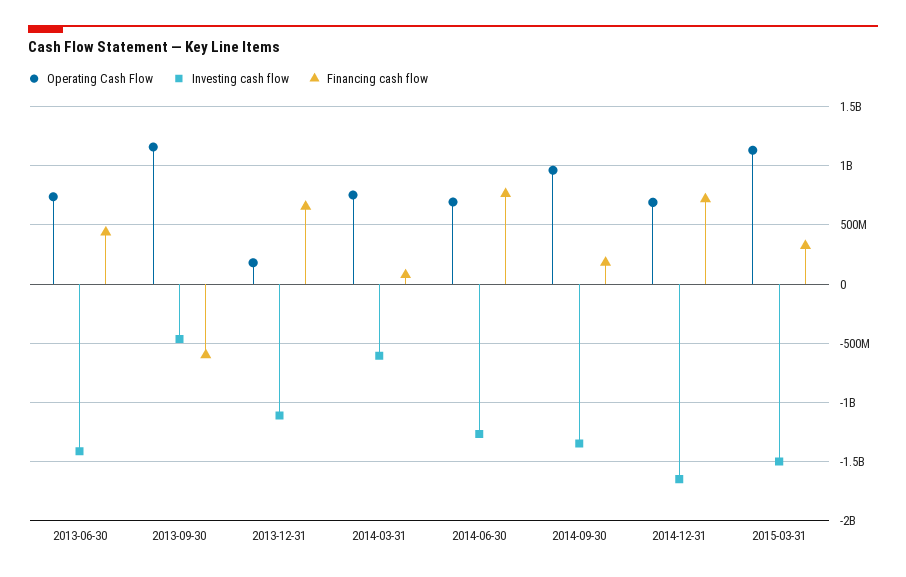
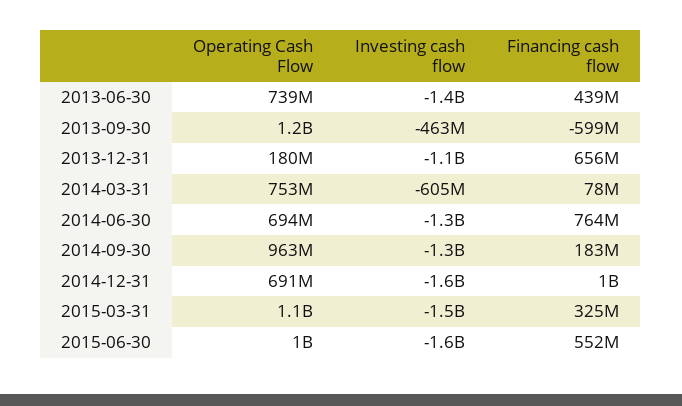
Financing cash flow, 2014-12-31: 700000000 -> 1000000000
Operating Cash Flow, 2015-06-30: none -> 1000000000
Investing cash flow, 2015-06-30: none -> -1600000000
Financing cash flow, 2015-06-30: none -> 552000000

